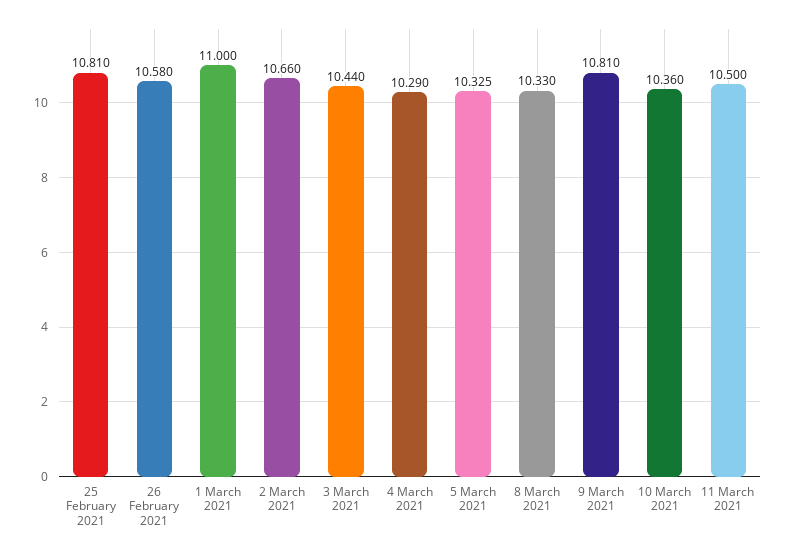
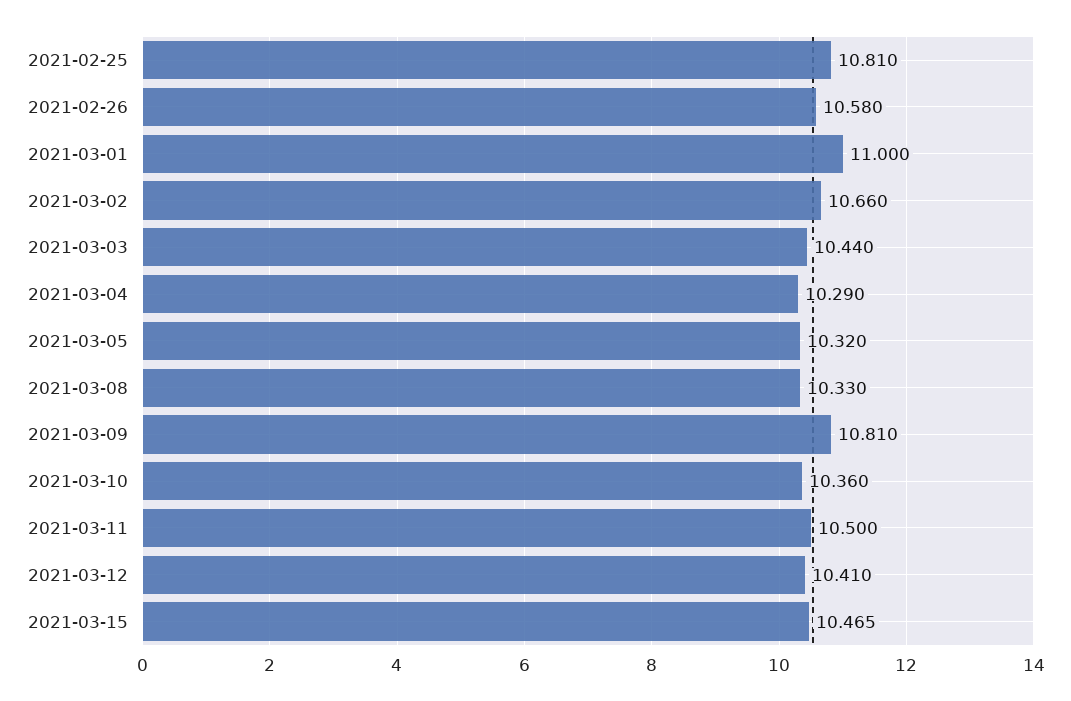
5 March 2021: 10.325 -> 10.32
2021-03-12: none -> 10.41
2021-03-15: none -> 10.465

